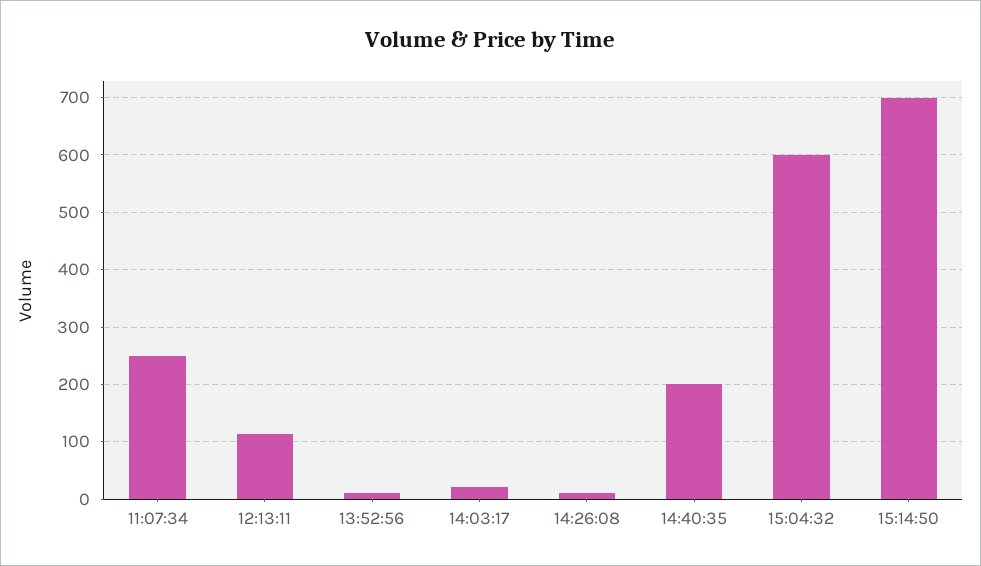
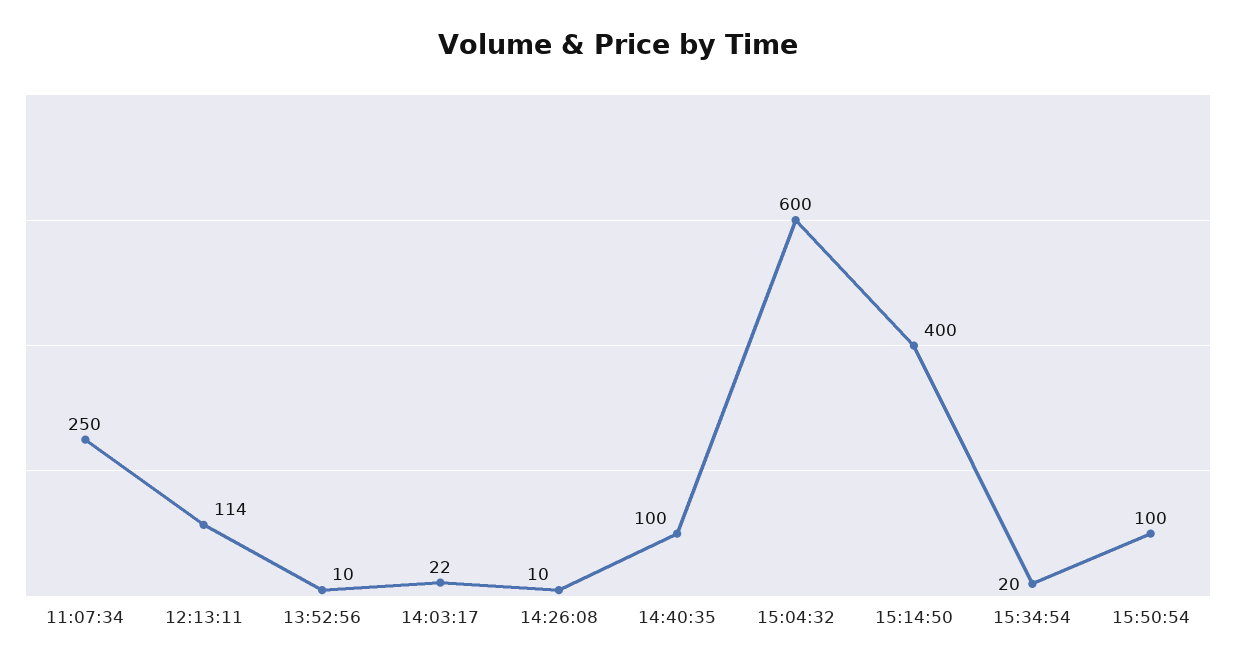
14:40:35: 200 -> 100
15:14:50: 700 -> 400
15:34:54: none -> 20
15:50:54: none -> 100

